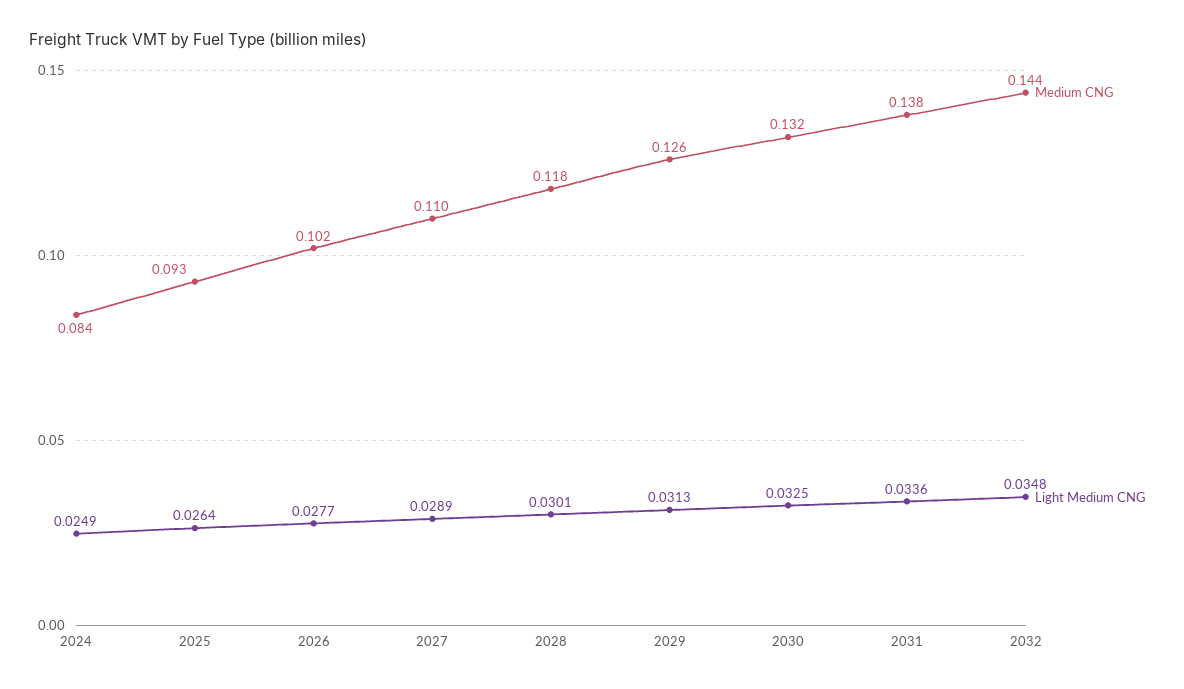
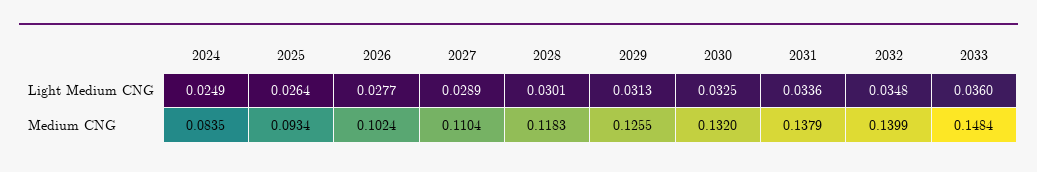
Medium CNG, 2032: 0.144 -> 0.1399
Light Medium CNG, 2033: none -> 0.036
Medium CNG, 2033: none -> 0.1484

